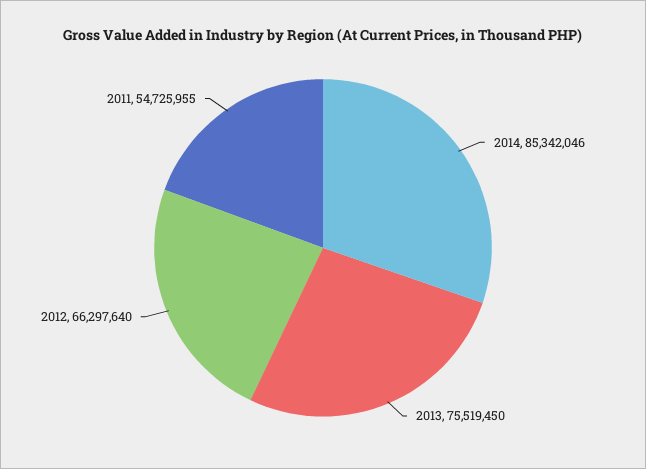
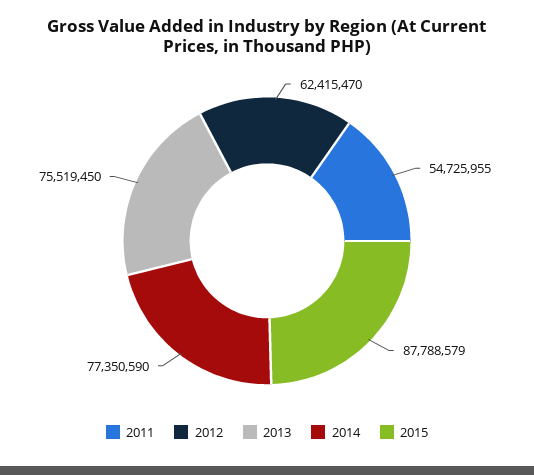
2014: 85342046 -> 77350590
2012: 66297640 -> 62415470
2015: none -> 87788579

